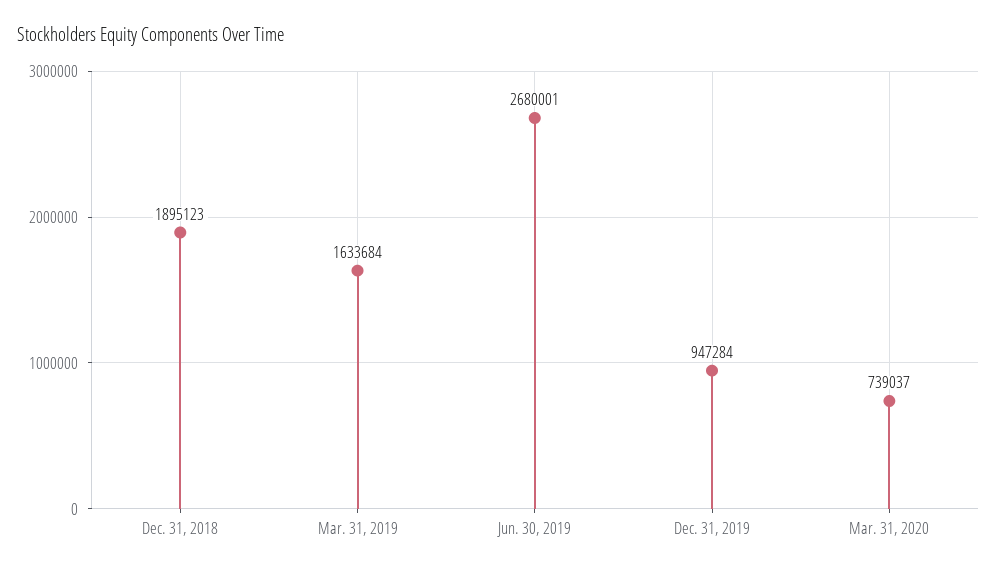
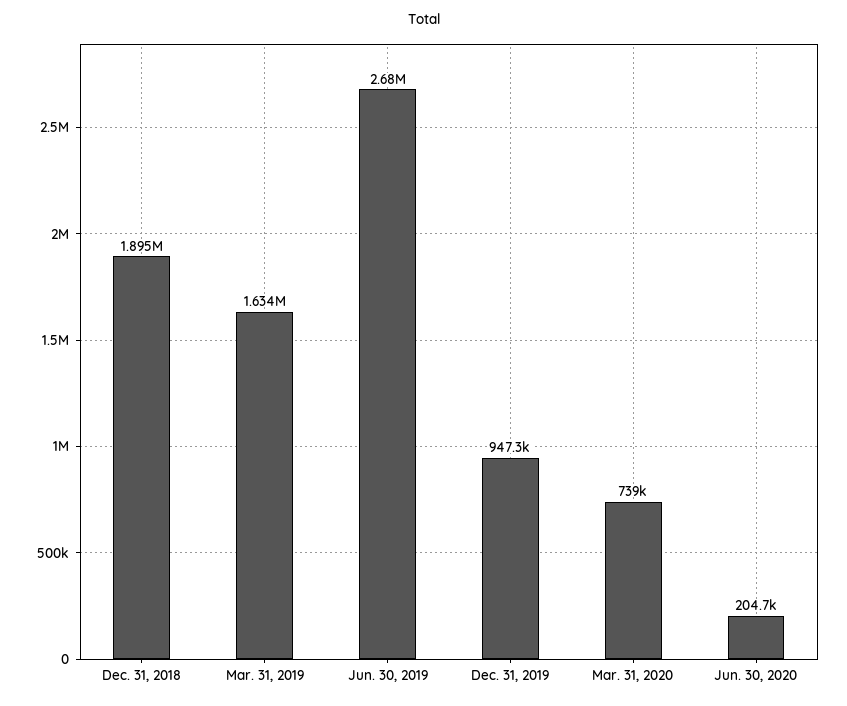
Jun. 30, 2020: none -> 204700

